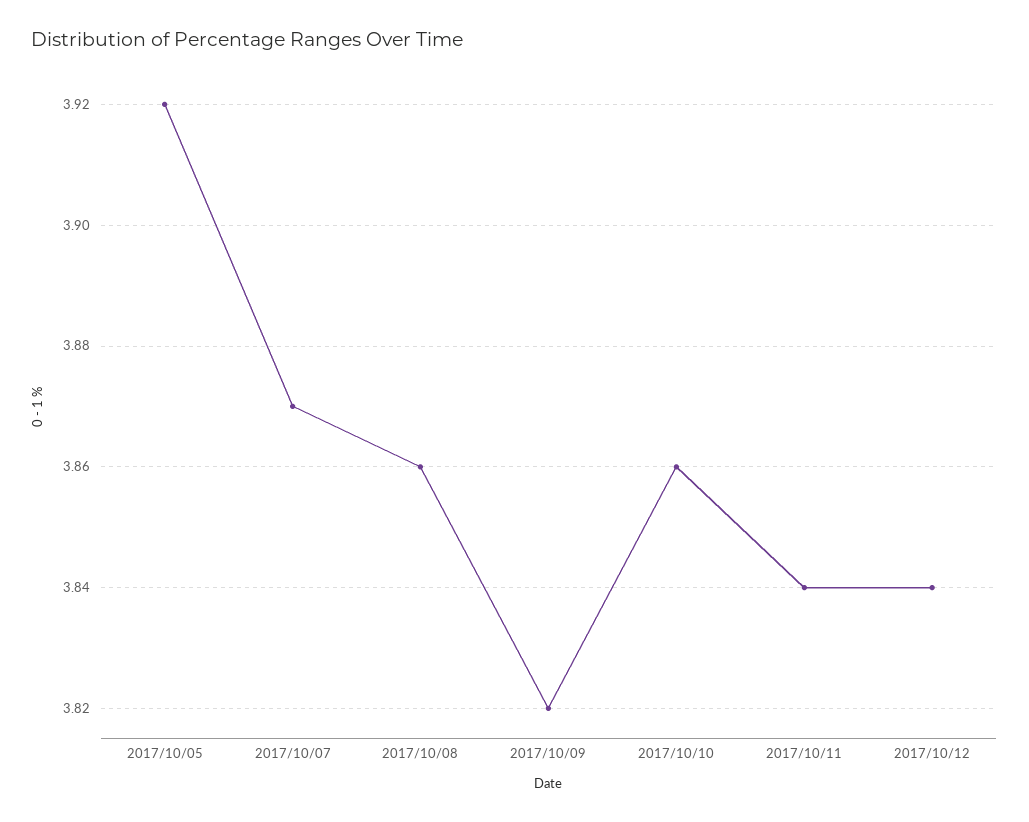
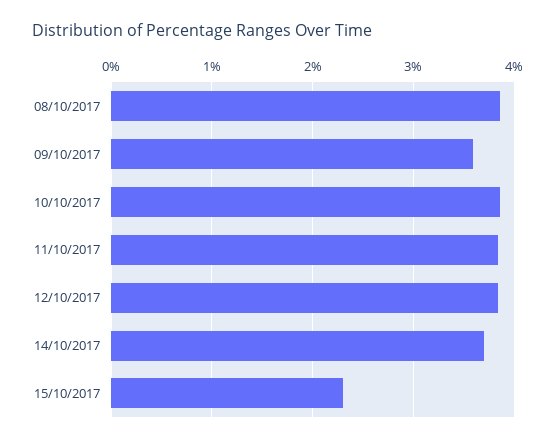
2017/10/05: 3.92 -> none
2017/10/07: 3.87 -> none
2017/10/09: 3.82 -> 3.6
14/10/2017: none -> 3.7
15/10/2017: none -> 2.3

